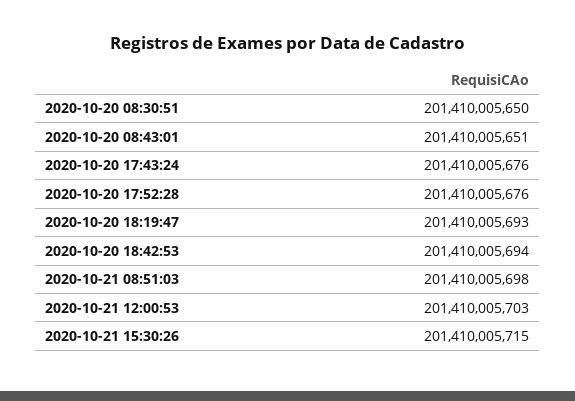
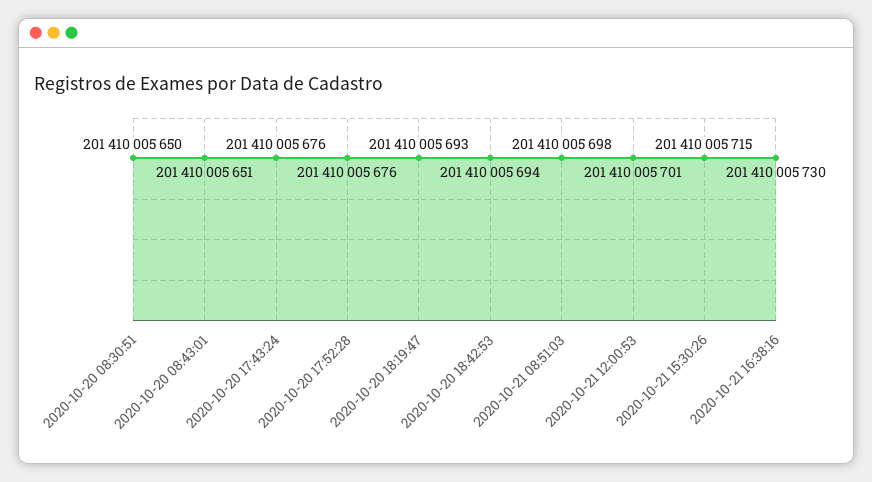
2020-10-21 12:00:53: 201410005703 -> 201410005701
2020-10-21 16:38:16: none -> 201410005730

